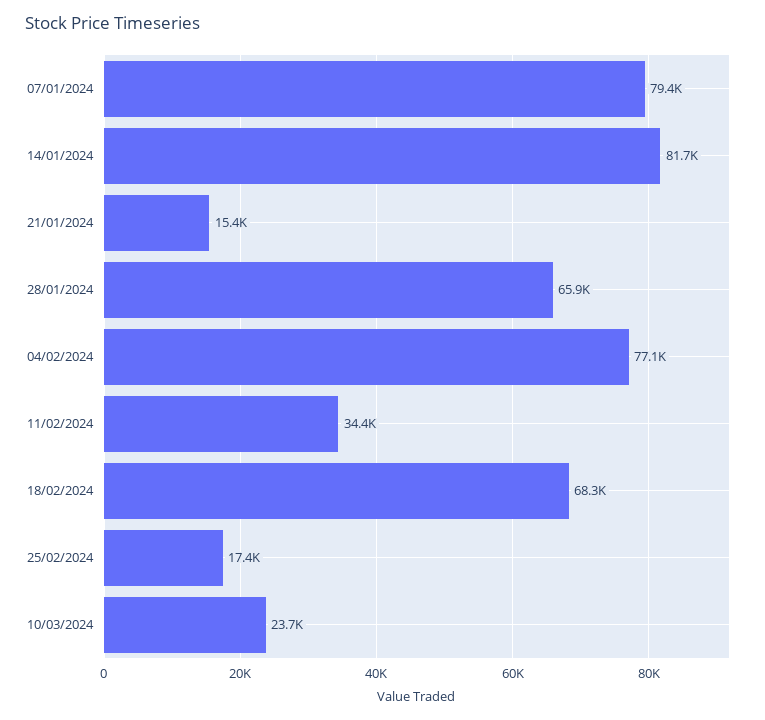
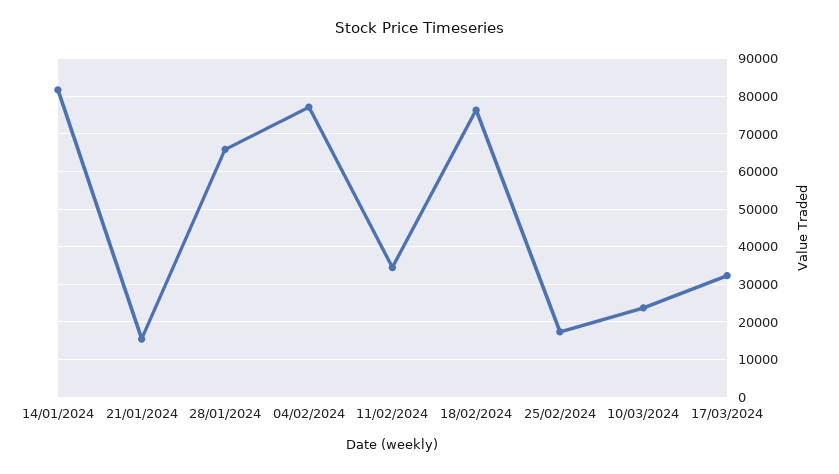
07/01/2024: 79400 -> none
18/02/2024: 68300 -> 76000
17/03/2024: none -> 32000

